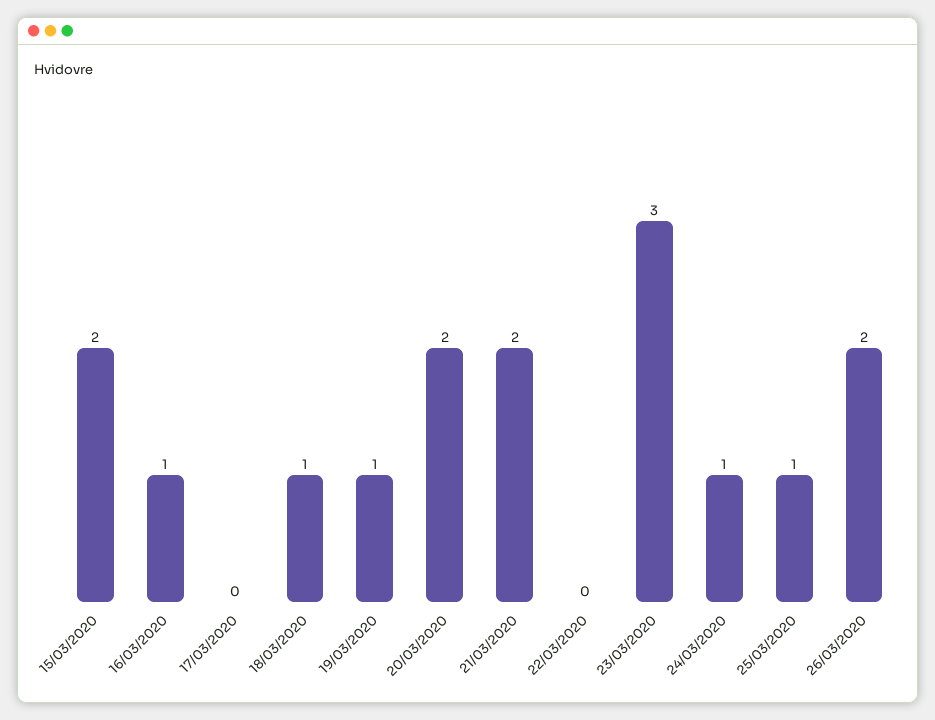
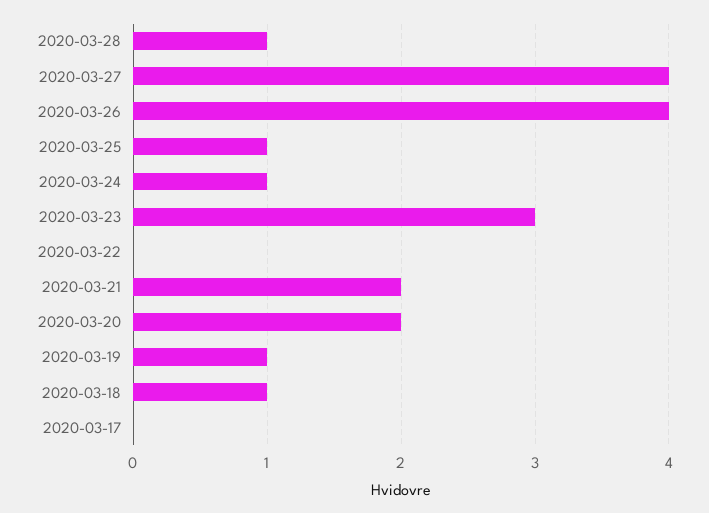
15/03/2020: 2 -> none
16/03/2020: 1 -> none
26/03/2020: 2 -> 4
2020-03-28: none -> 1
2020-03-27: none -> 4

